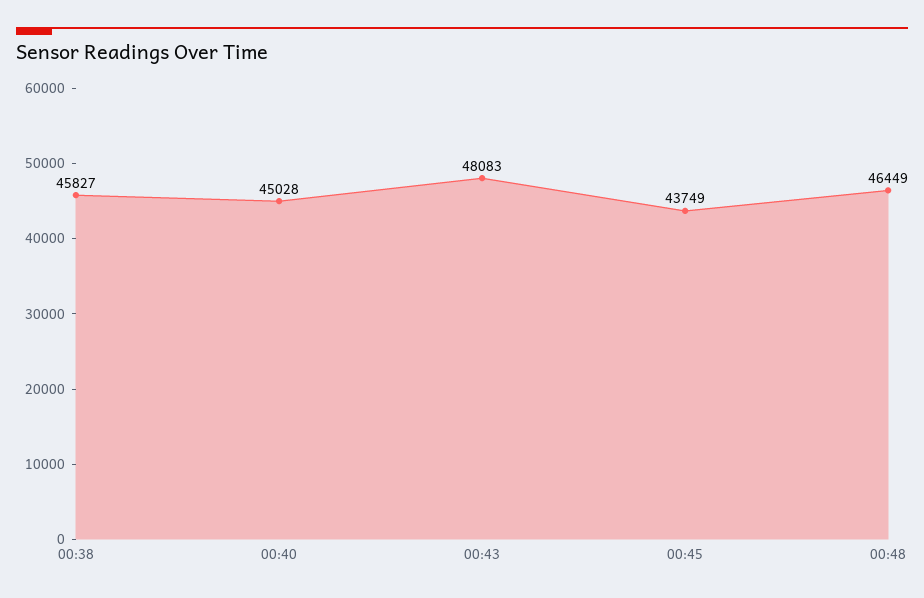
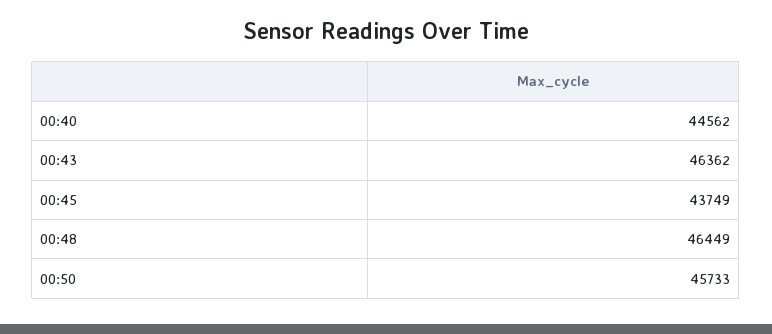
00:38: 45827 -> none
00:40: 45028 -> 44562
00:43: 48083 -> 46362
00:50: none -> 45733

